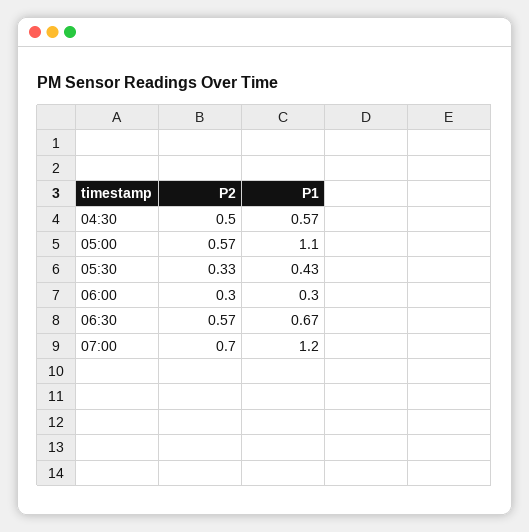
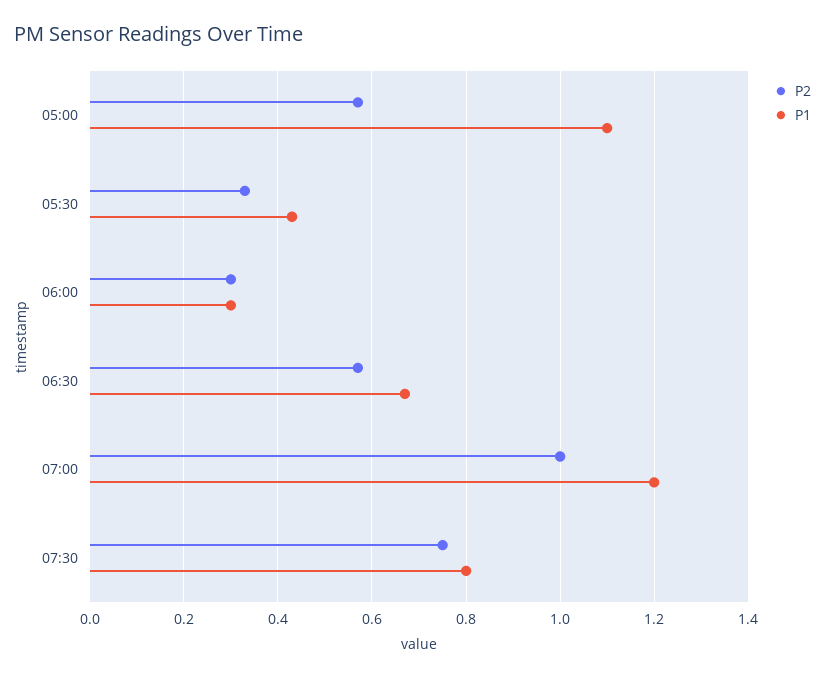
P2, 04:30: 0.5 -> none
P1, 04:30: 0.57 -> none
P2, 07:00: 0.7 -> 1
P2, 07:30: none -> 0.75
P1, 07:30: none -> 0.8

